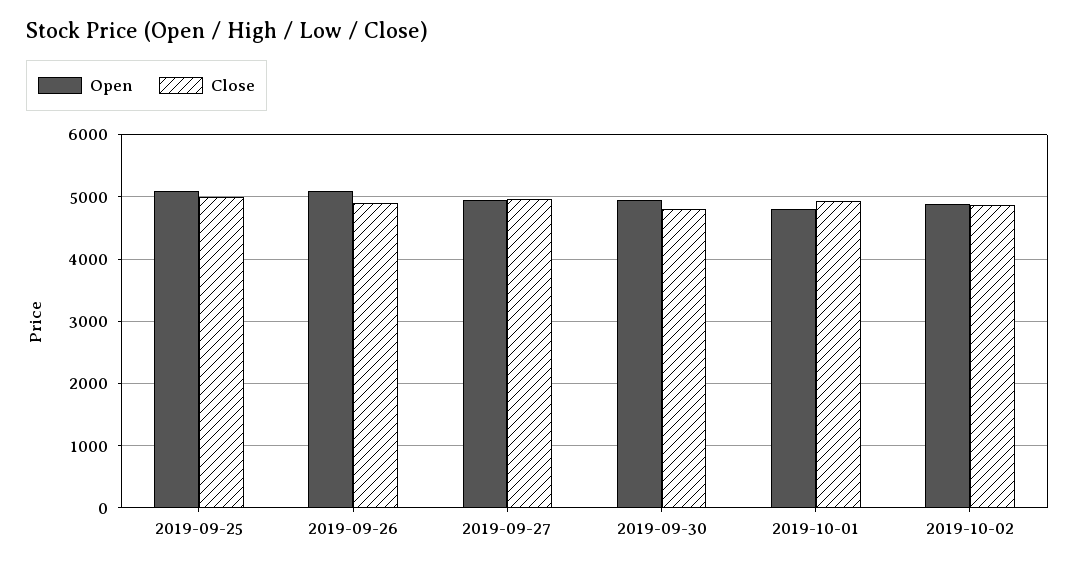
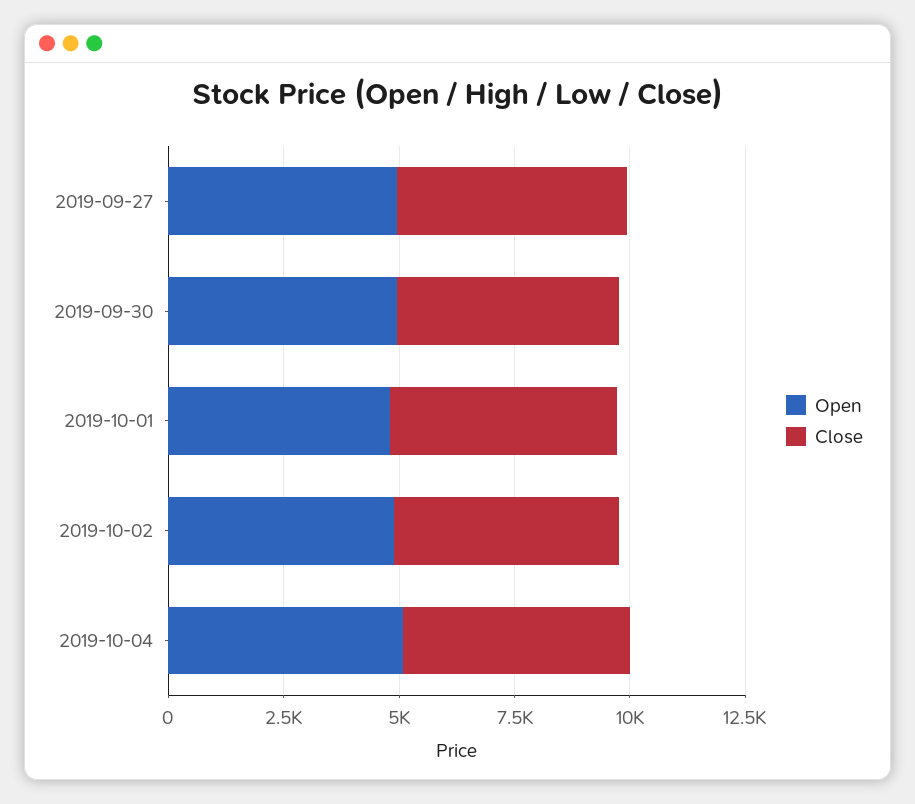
Open, 2019-09-25: 5100 -> none
Close, 2019-09-25: 5000 -> none
Open, 2019-09-26: 5100 -> none
Close, 2019-09-26: 4900 -> none
Open, 2019-10-04: none -> 5000
Close, 2019-10-04: none -> 5000

